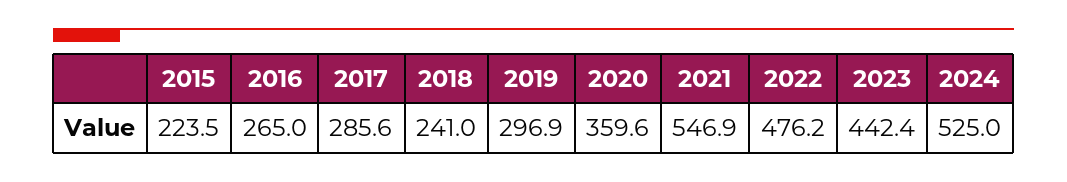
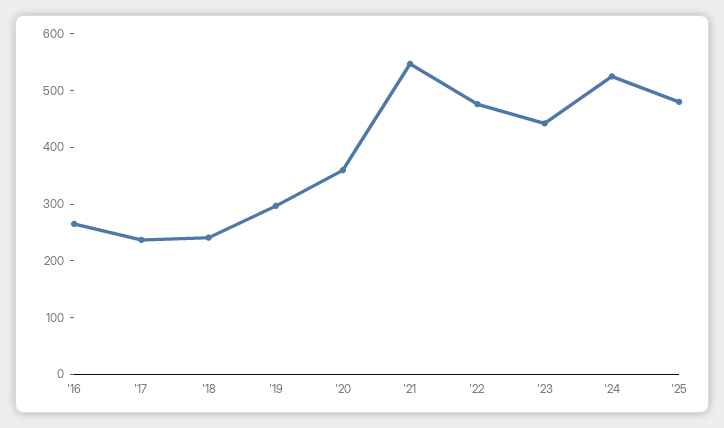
2015: 223.5 -> none
2017: 285.6 -> 240
'25: none -> 480

